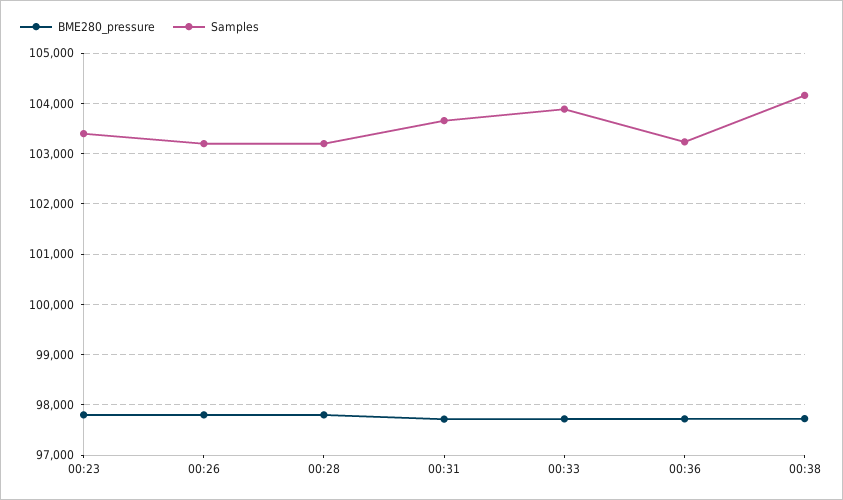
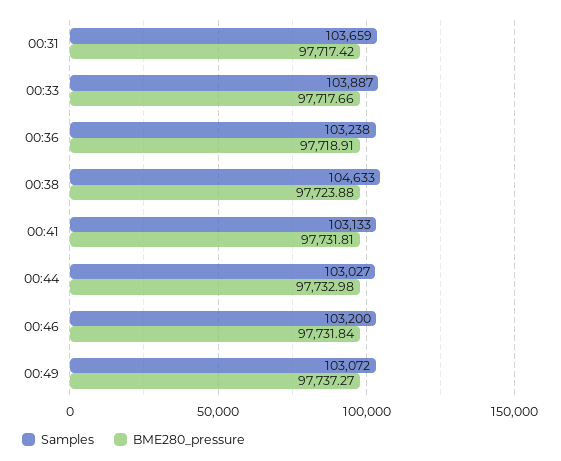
BME280_pressure, 00:23: 97800 -> none
Samples, 00:23: 103400 -> none
BME280_pressure, 00:26: 97800 -> none
Samples, 00:26: 103200 -> none
BME280_pressure, 00:28: 97800 -> none
Samples, 00:28: 103200 -> none
Samples, 00:38: 104200 -> 104633
Samples, 00:41: none -> 103133
BME280_pressure, 00:41: none -> 97731.81
Samples, 00:44: none -> 103027
BME280_pressure, 00:44: none -> 97732.98
Samples, 00:46: none -> 103200
BME280_pressure, 00:46: none -> 97731.84
Samples, 00:49: none -> 103072
BME280_pressure, 00:49: none -> 97737.27

